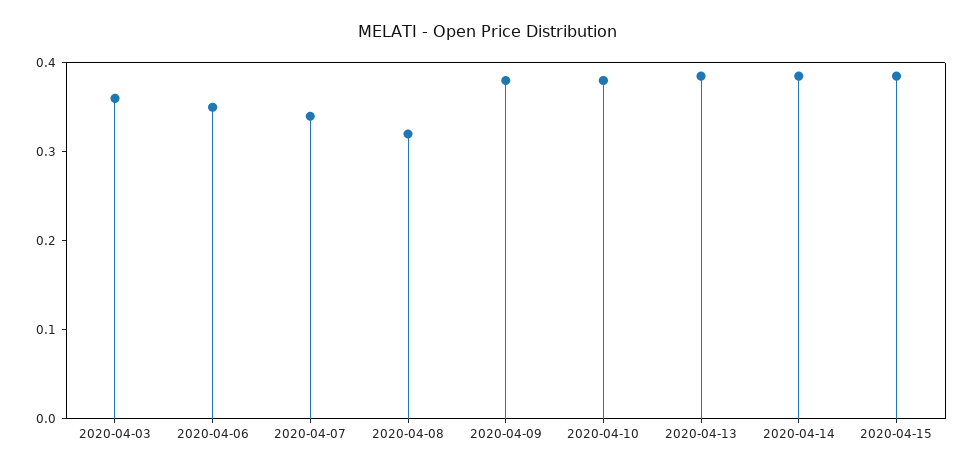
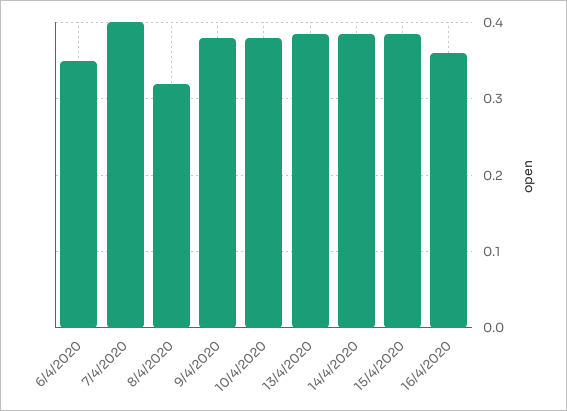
2020-04-03: 0.36 -> none
2020-04-07: 0.34 -> 0.4
16/4/2020: none -> 0.36

